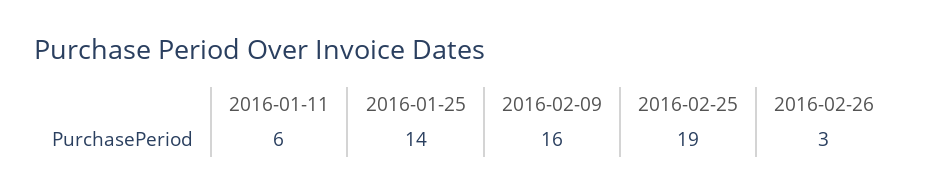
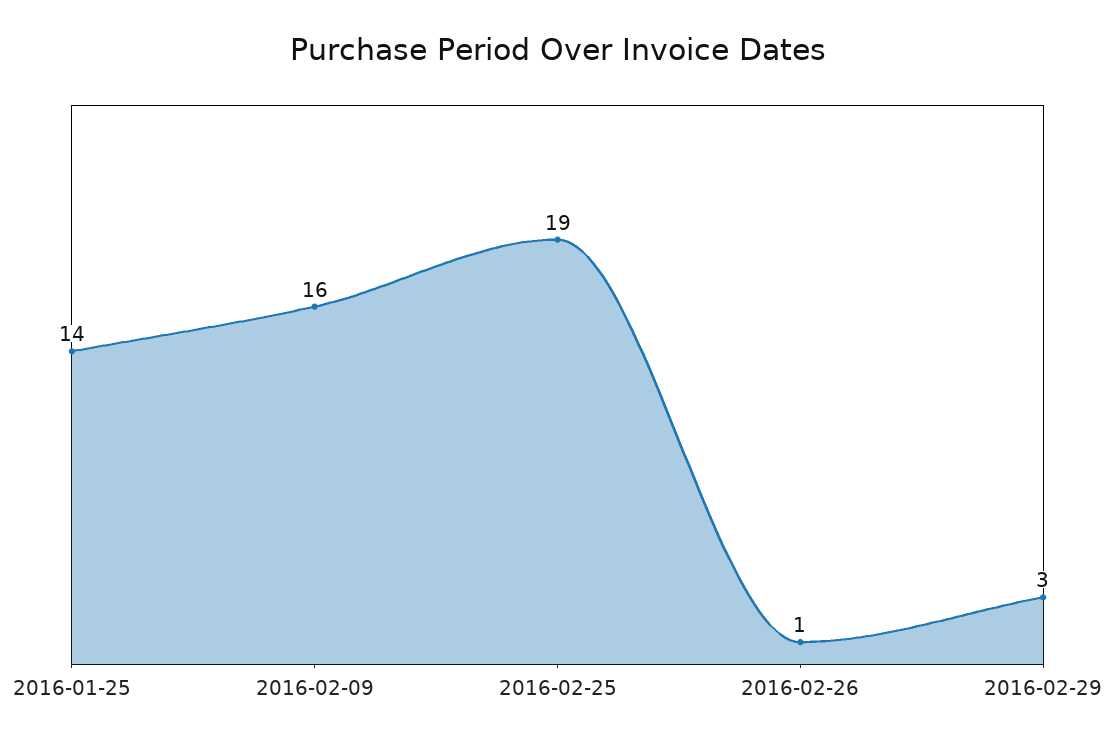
2016-01-11: 6 -> none
2016-02-26: 3 -> 1
2016-02-29: none -> 3

